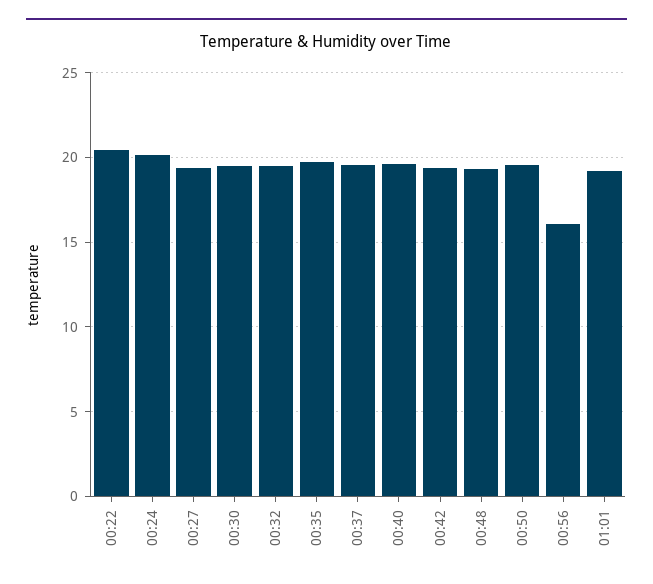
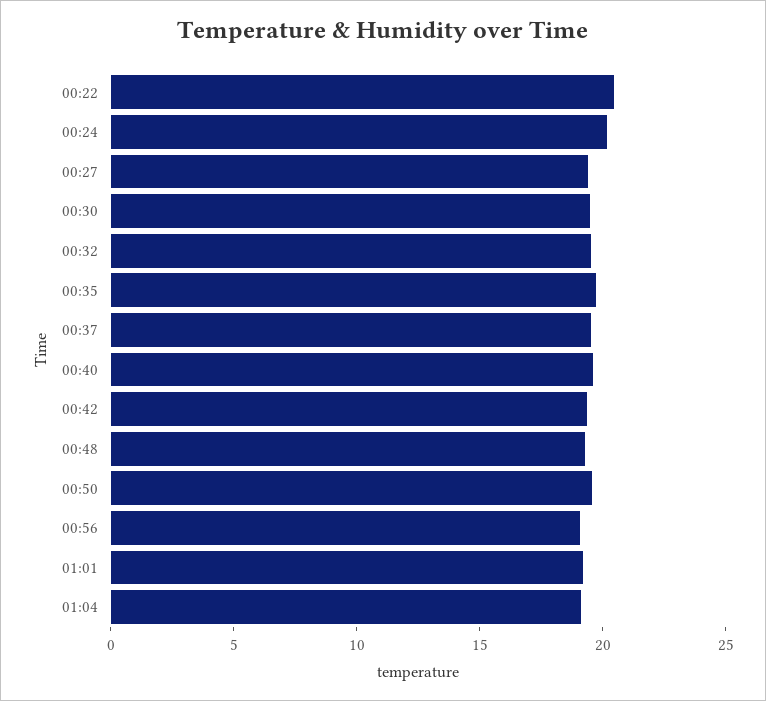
00:56: 16 -> 19
01:04: none -> 19

